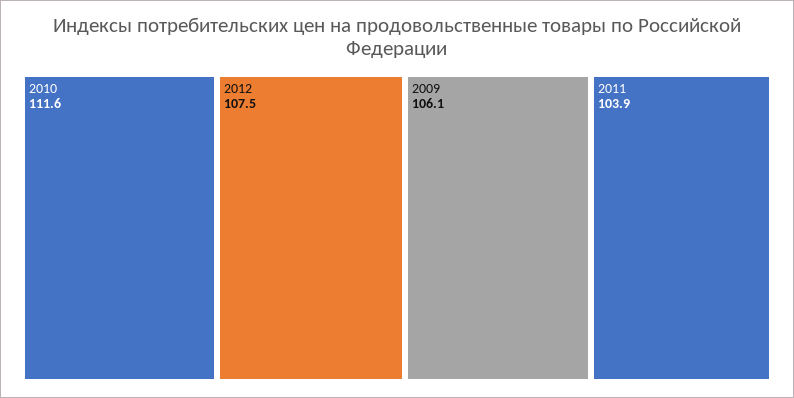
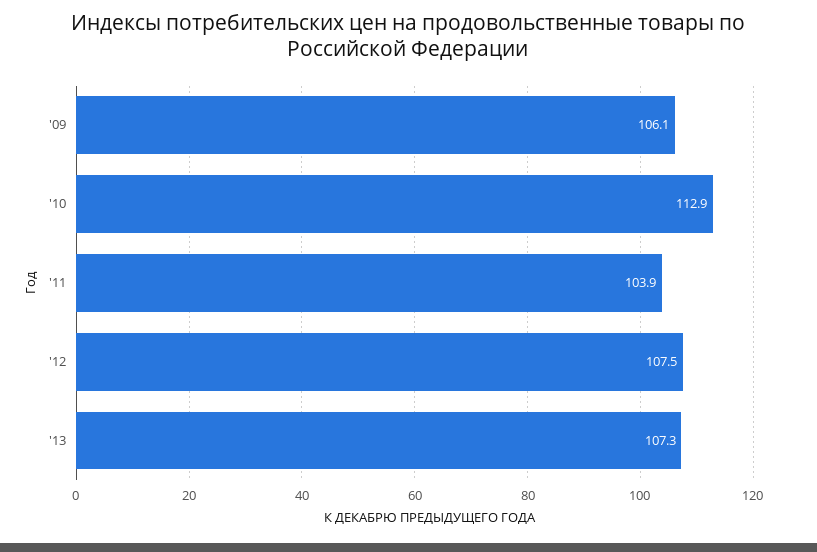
2010: 111.6 -> 112.9
'13: none -> 107.3

